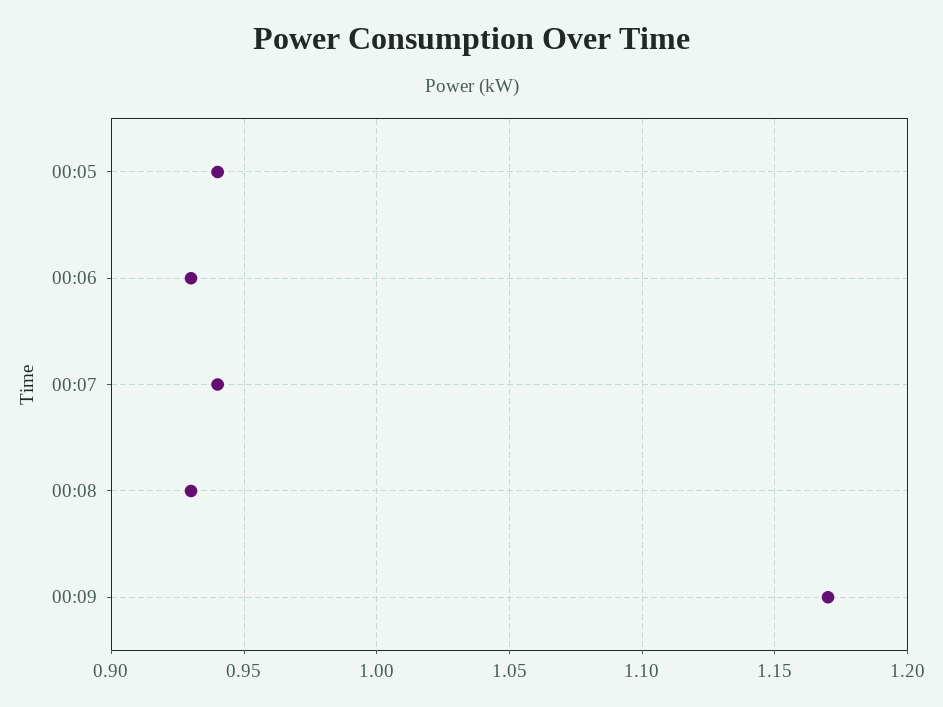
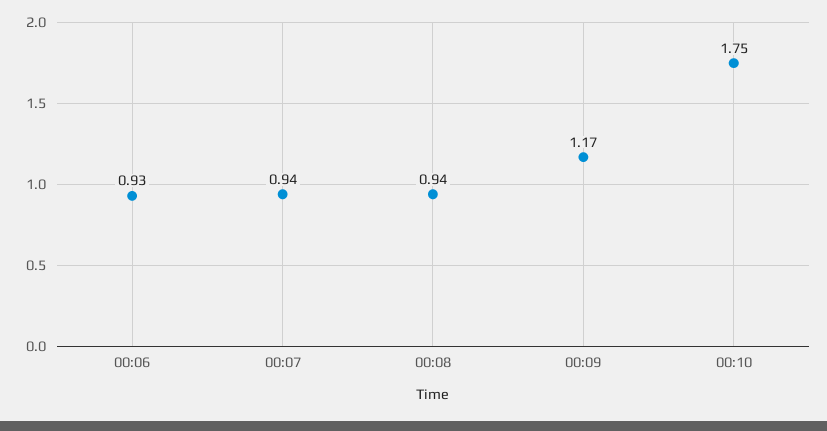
00:05: 0.94 -> none
00:08: 0.93 -> 0.94
00:10: none -> 1.75

